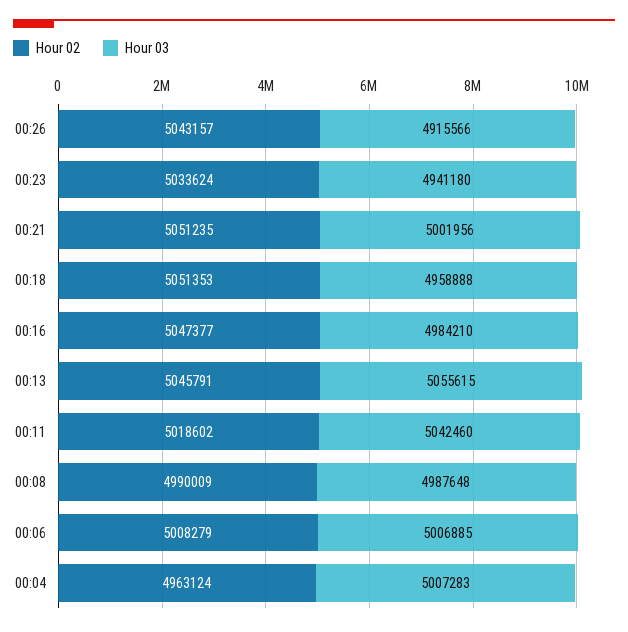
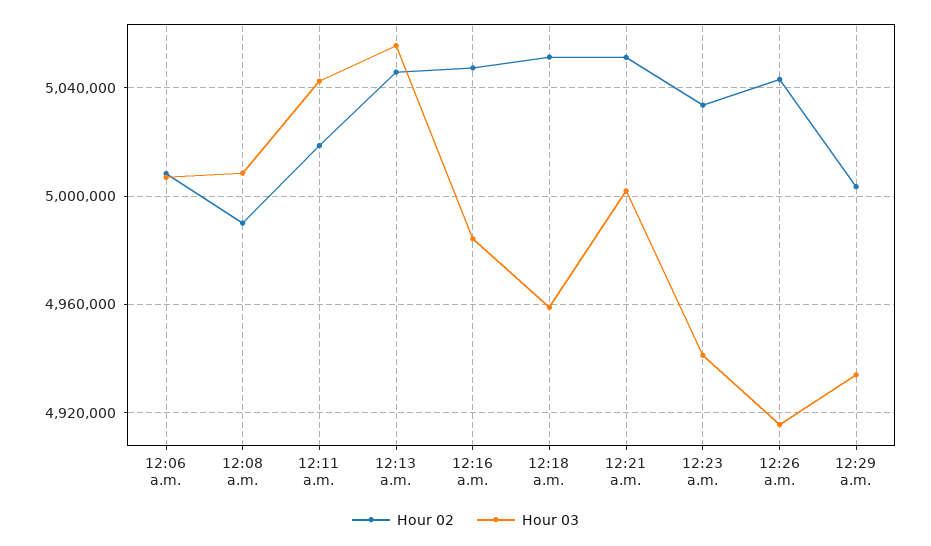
Hour 03, 00:08: 4987648 -> 5010000
Hour 02, 00:04: 4963124 -> none
Hour 03, 00:04: 5007283 -> none
Hour 02, 12:29 a.m.: none -> 5005000
Hour 03, 12:29 a.m.: none -> 4935000

